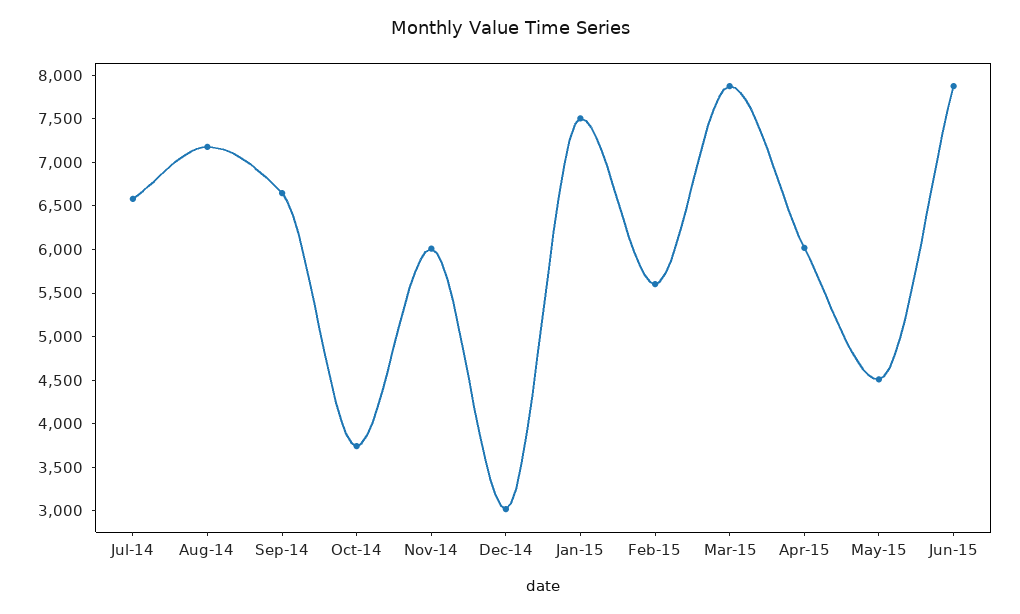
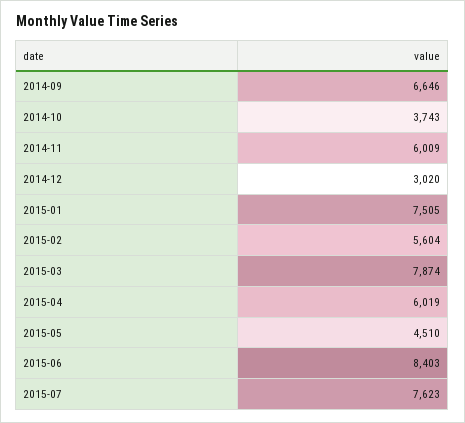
Jul-14: 6600 -> none
Aug-14: 7200 -> none
Jun-15: 7900 -> 8403
2015-07: none -> 7623

